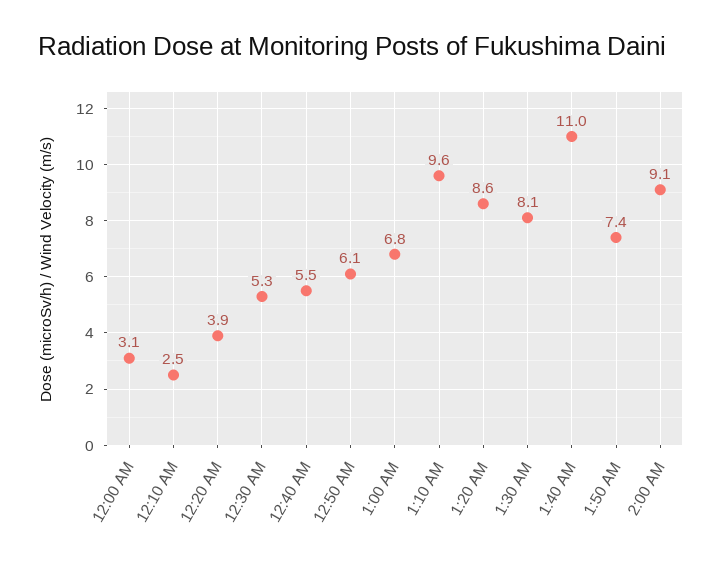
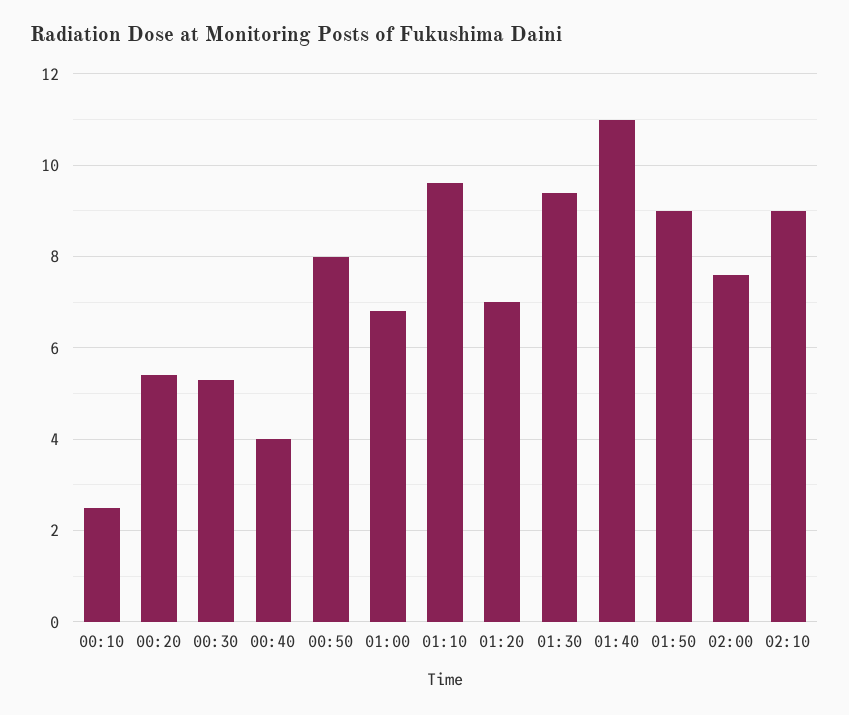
12:00 AM: 3.1 -> none
12:20 AM: 3.9 -> 5.5
12:40 AM: 5.5 -> 4
12:50 AM: 6.1 -> 8
1:20 AM: 8.6 -> 7
1:30 AM: 8.1 -> 9.5
1:50 AM: 7.4 -> 9
2:00 AM: 9.1 -> 7.5
02:10: none -> 9

